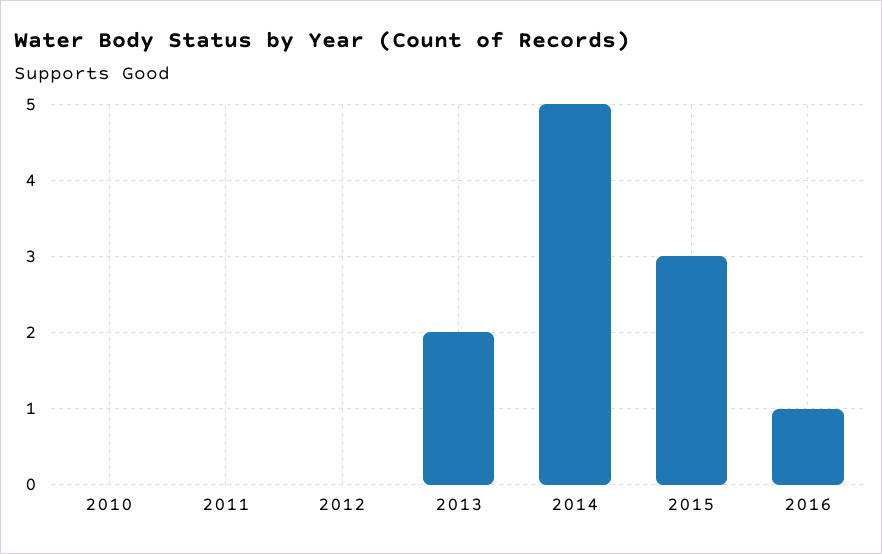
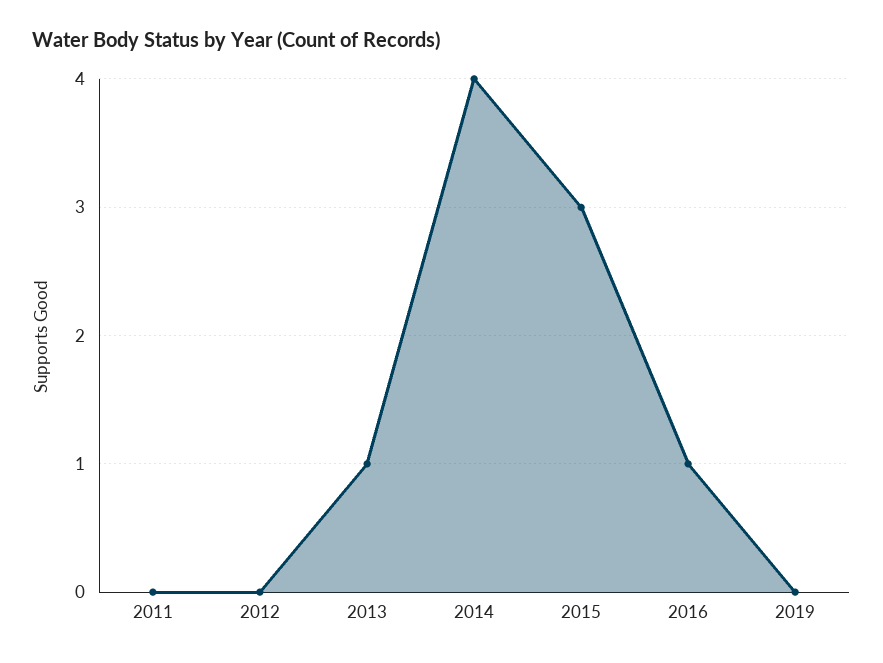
2010: 0 -> none
2013: 2 -> 1
2014: 5 -> 4
2019: none -> 0

